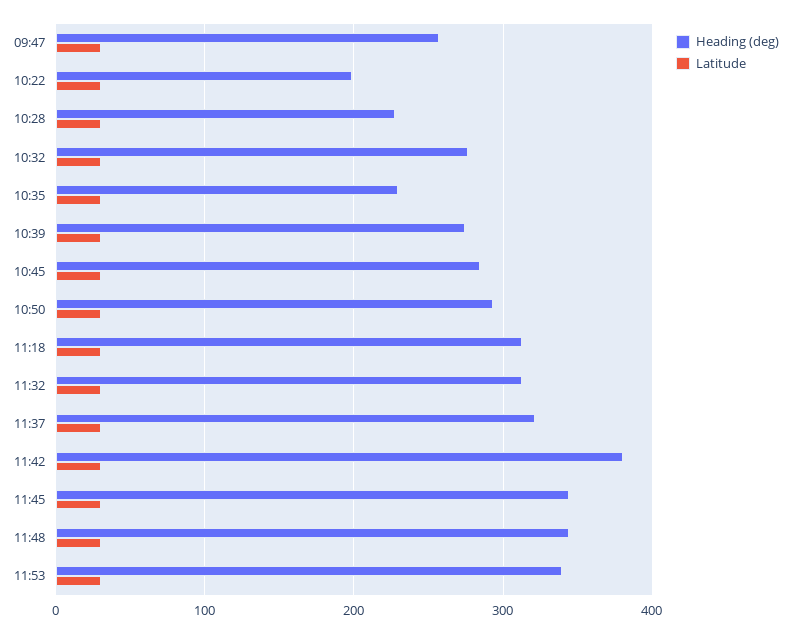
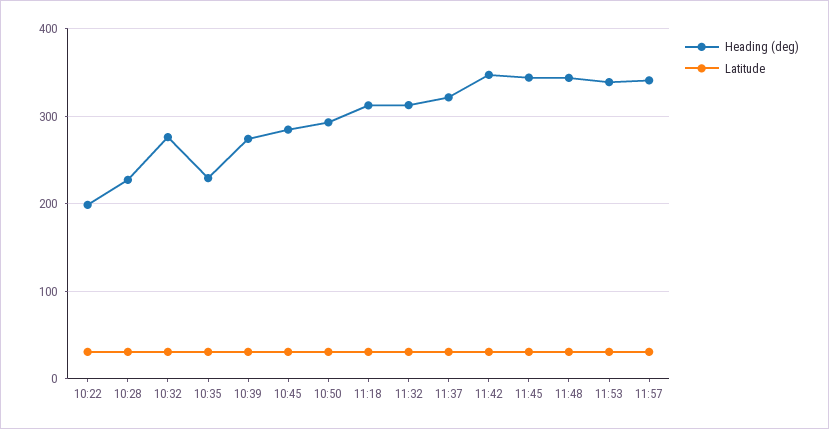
Heading (deg), 09:47: 260 -> none
Latitude, 09:47: 30 -> none
Heading (deg), 11:42: 380 -> 350
Heading (deg), 11:57: none -> 340
Latitude, 11:57: none -> 30

